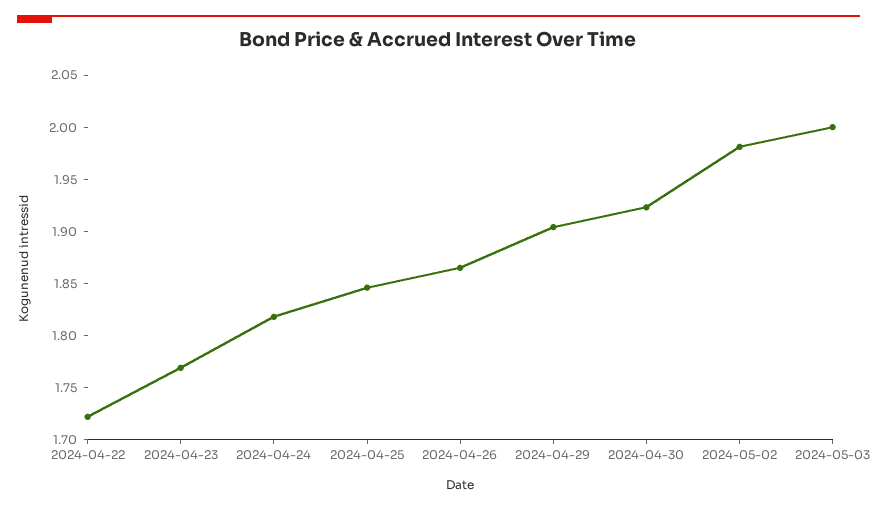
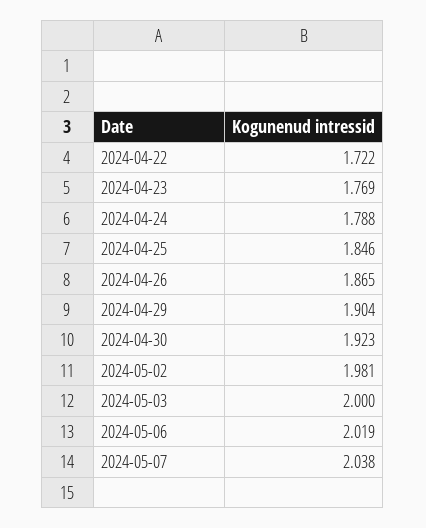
2024-04-24: 1.82 -> 1.788
2024-05-06: none -> 2.019
2024-05-07: none -> 2.038

